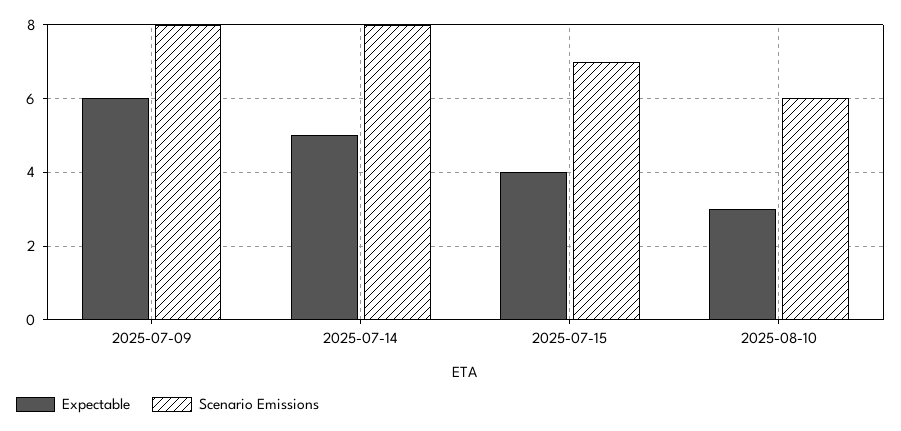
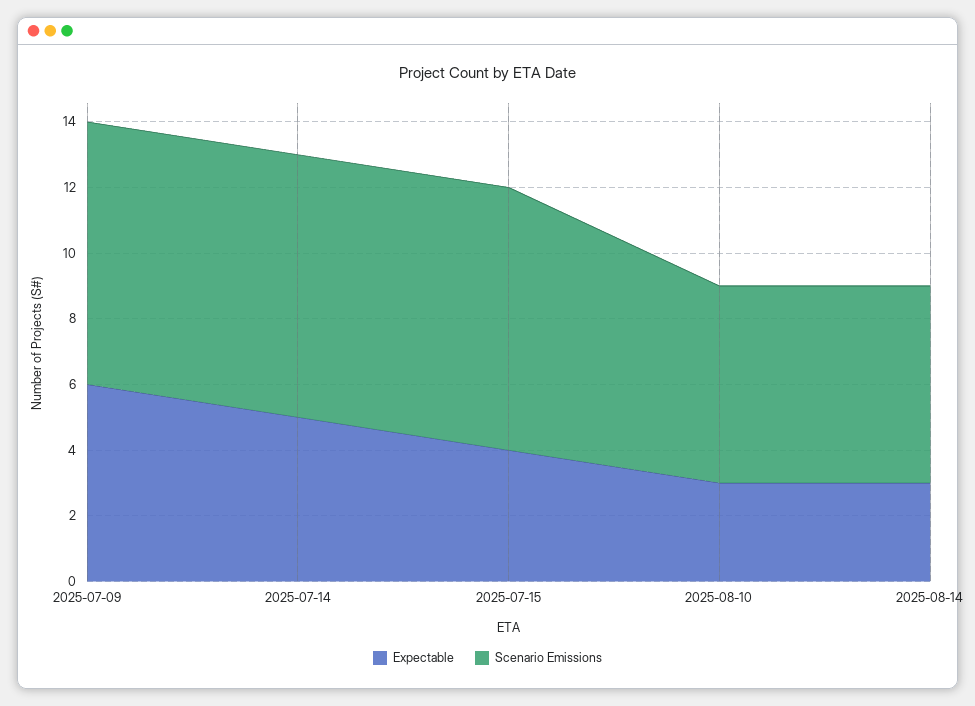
Scenario Emissions, 2025-07-15: 7 -> 8
Expectable, 2025-08-14: none -> 3
Scenario Emissions, 2025-08-14: none -> 6

